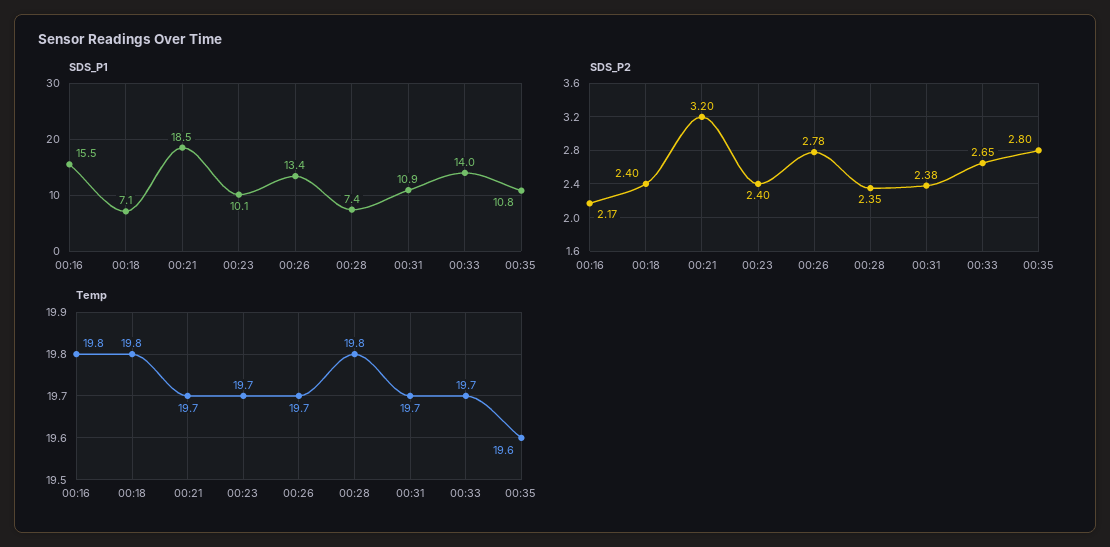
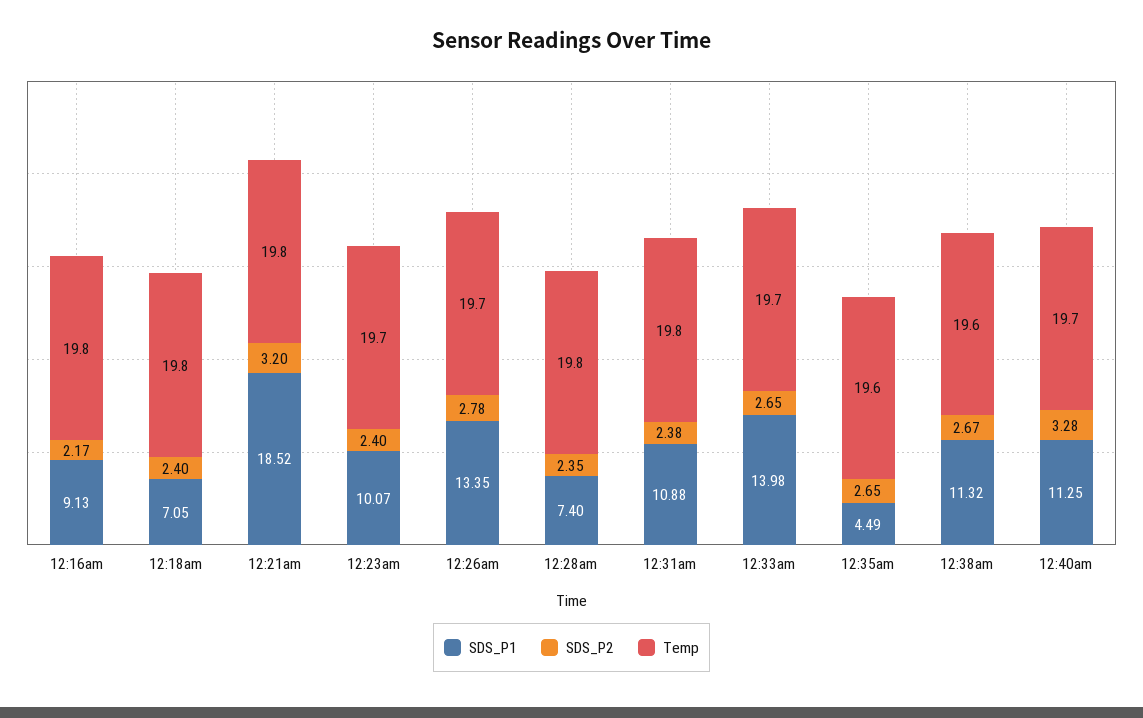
SDS_P1, 00:16: 15.5 -> 9.13
SDS_P1, 00:35: 10.8 -> 4.49
SDS_P2, 00:35: 2.8 -> 2.65
Temp, 00:21: 19.7 -> 19.8
Temp, 00:31: 19.7 -> 19.8
SDS_P1, 12:38am: none -> 11.32
SDS_P2, 12:38am: none -> 2.67
Temp, 12:38am: none -> 19.6
SDS_P1, 12:40am: none -> 11.25
SDS_P2, 12:40am: none -> 3.28
Temp, 12:40am: none -> 19.7

